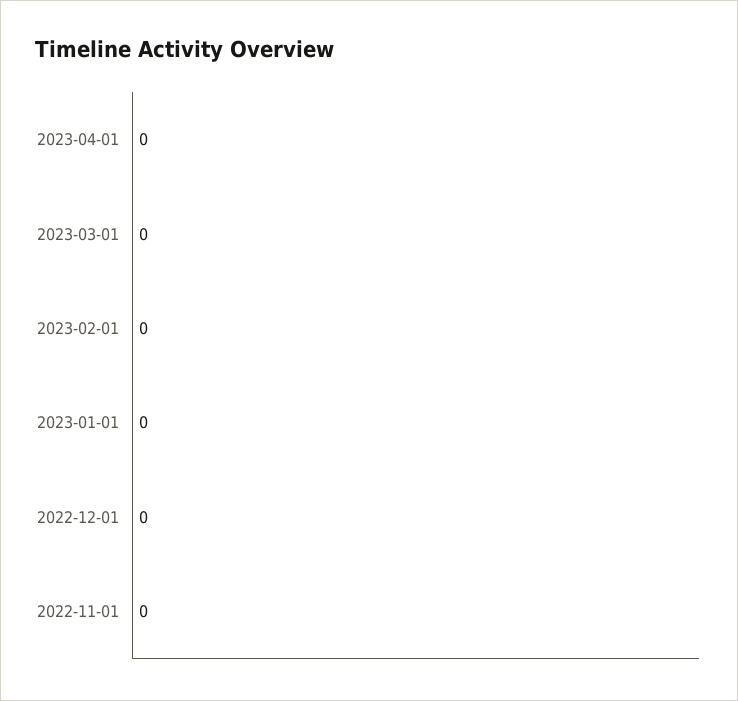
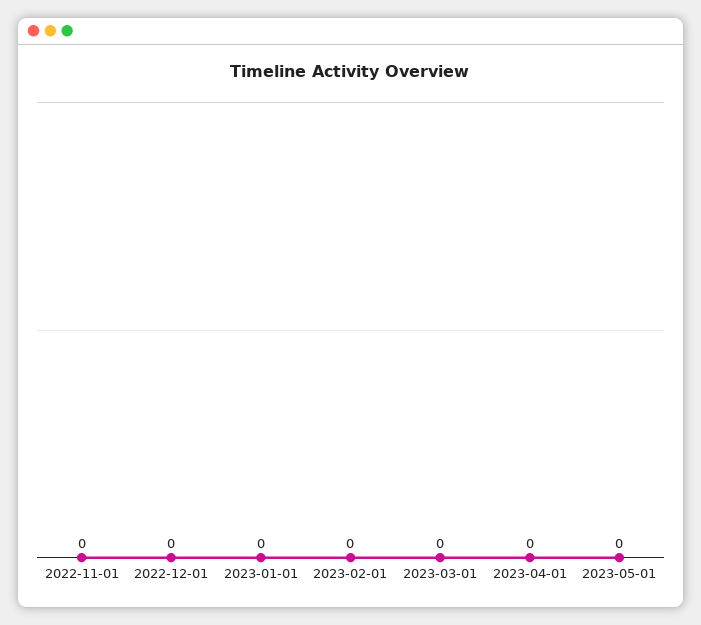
2023-05-01: none -> 0

